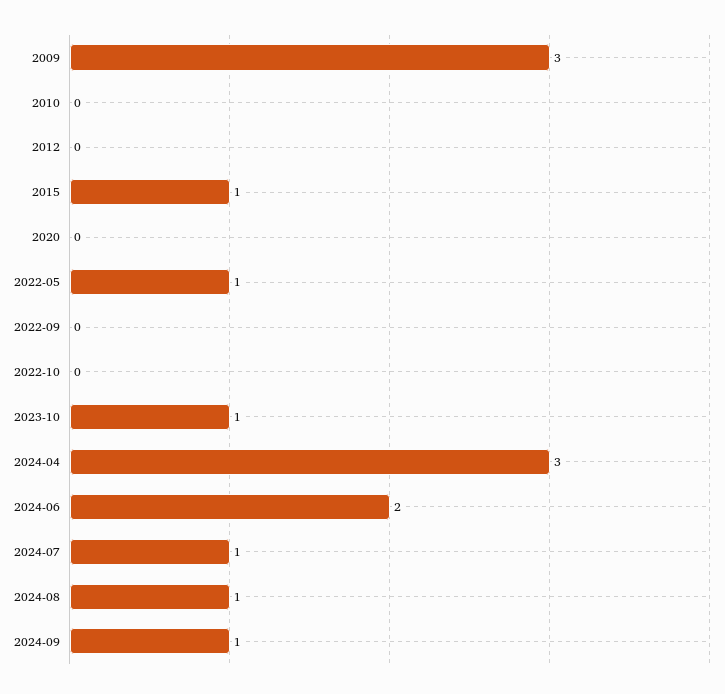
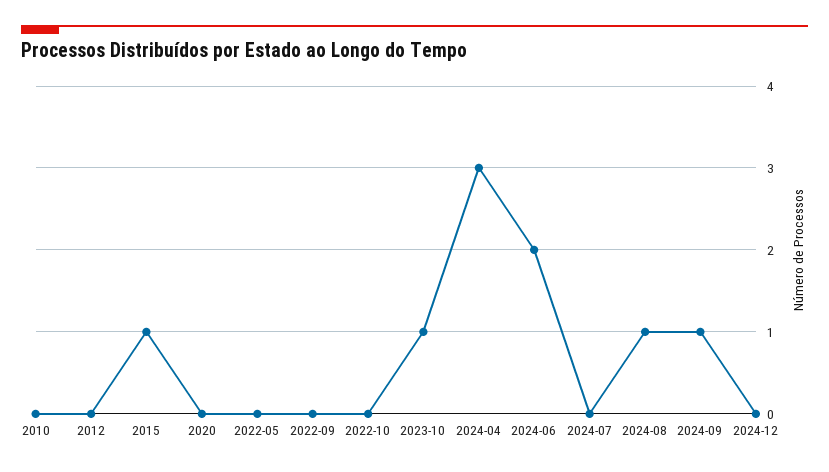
2009: 3 -> none
2022-05: 1 -> 0
2024-07: 1 -> 0
2024-12: none -> 0

